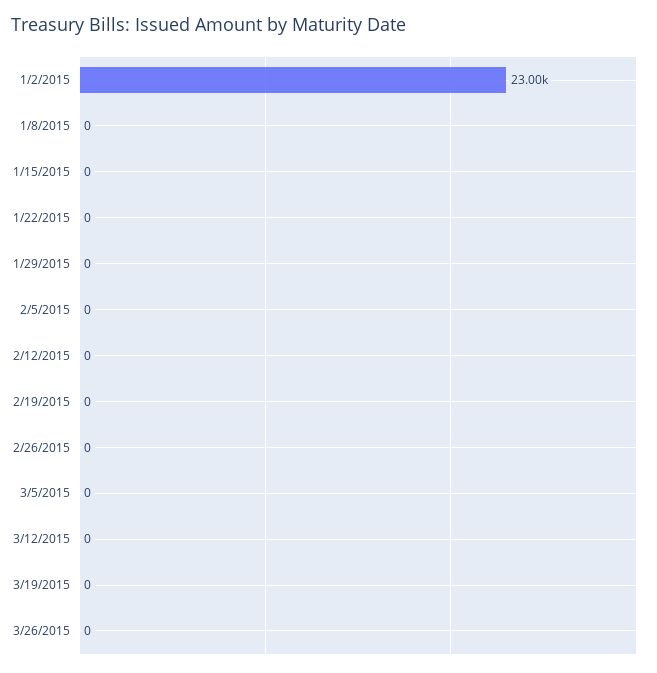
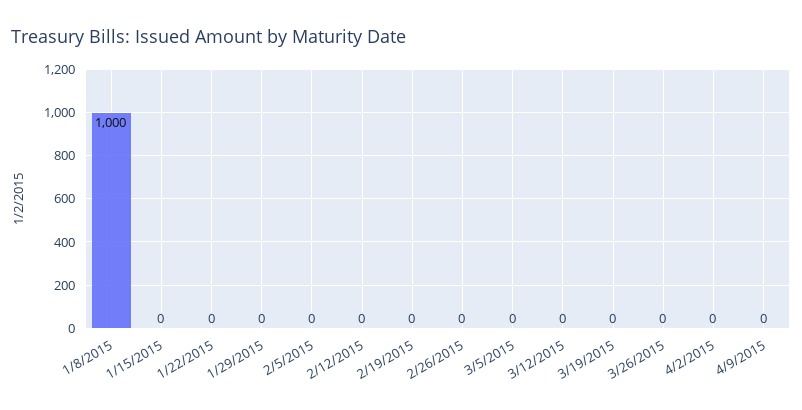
1/2/2015: 23000 -> none
1/8/2015: 0 -> 1000
4/2/2015: none -> 0
4/9/2015: none -> 0

